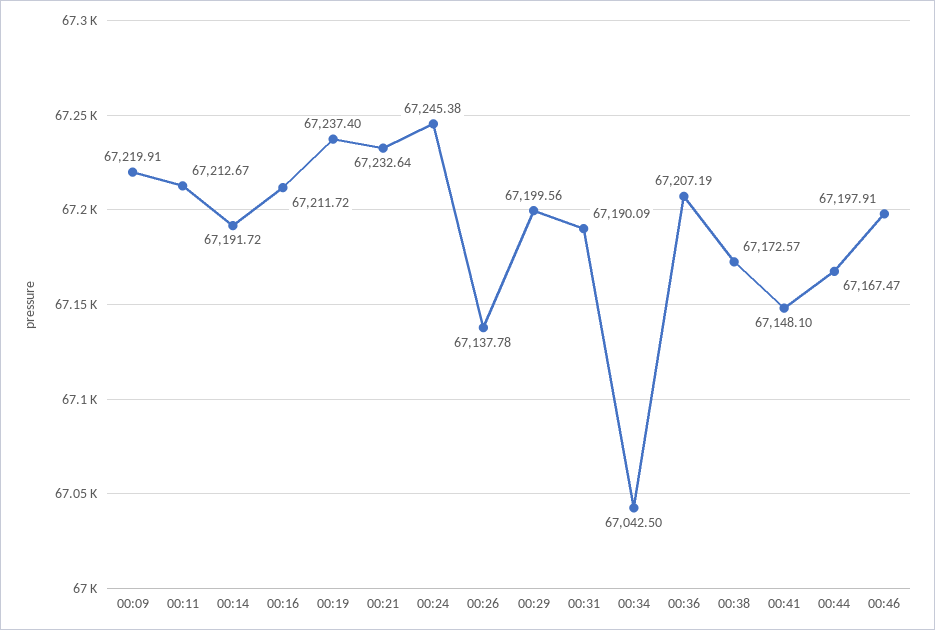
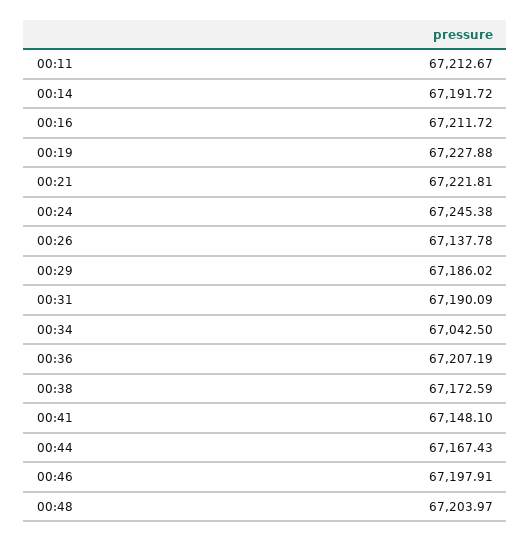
00:09: 67219.91 -> none
00:19: 67237.4 -> 67227.88
00:21: 67232.64 -> 67221.81
00:29: 67199.56 -> 67186.02
00:38: 67172.57 -> 67172.59
00:44: 67167.47 -> 67167.43
00:48: none -> 67203.97

